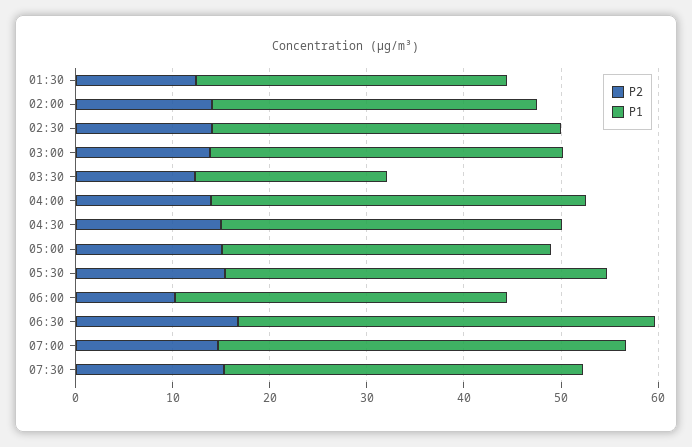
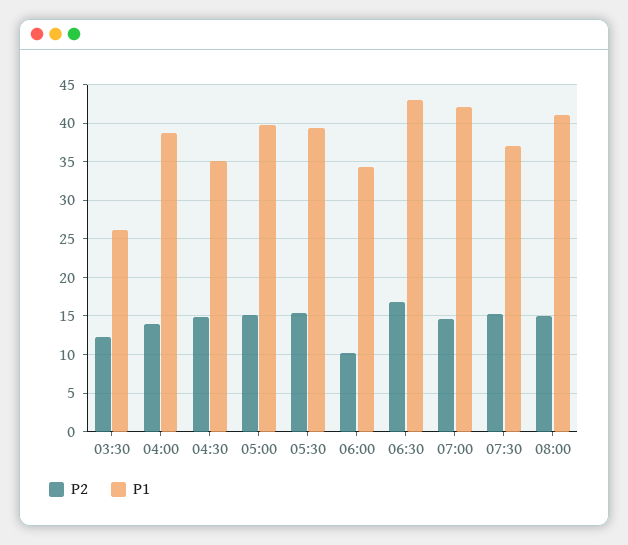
P2, 01:30: 12 -> none
P1, 01:30: 32 -> none
P2, 02:00: 14 -> none
P1, 02:00: 34 -> none
P2, 02:30: 14 -> none
P1, 02:30: 36 -> none
P2, 03:00: 14 -> none
P1, 03:00: 36 -> none
P1, 03:30: 20 -> 26
P1, 05:00: 34 -> 40
P2, 08:00: none -> 15
P1, 08:00: none -> 41

